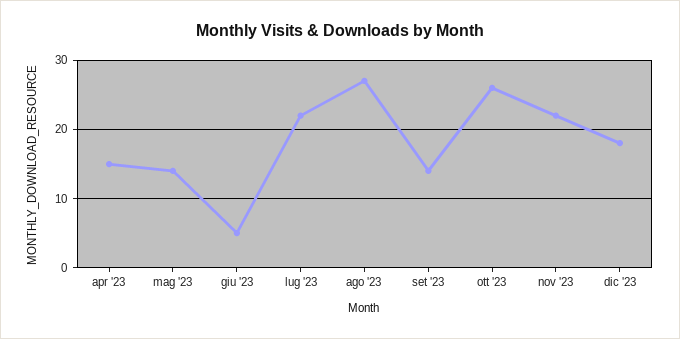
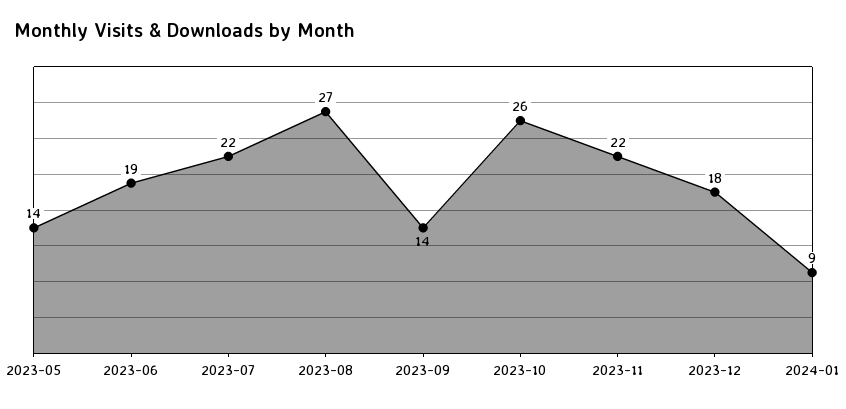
apr '23: 15 -> none
giu '23: 5 -> 19
2024-01: none -> 9

